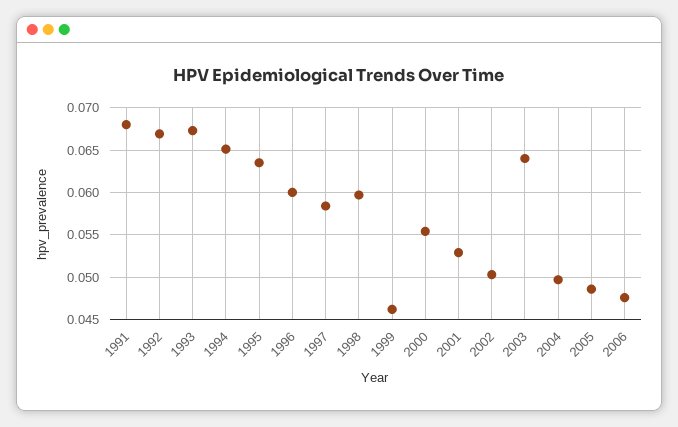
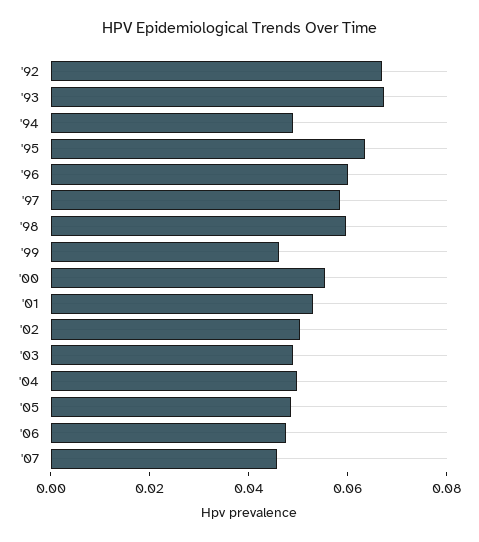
1991: 0.068 -> none
1994: 0.065 -> 0.05
2003: 0.064 -> 0.05
'07: none -> 0.045

